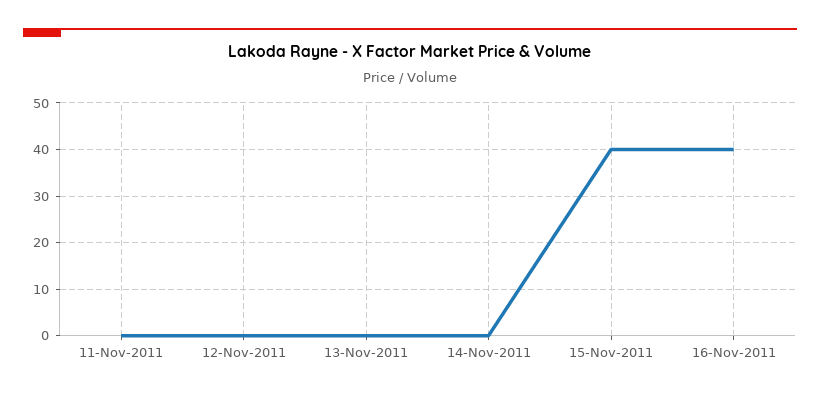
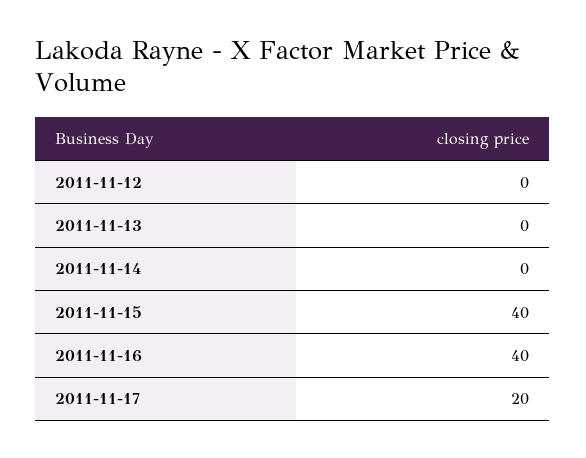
11-Nov-2011: 0 -> none
2011-11-17: none -> 20

